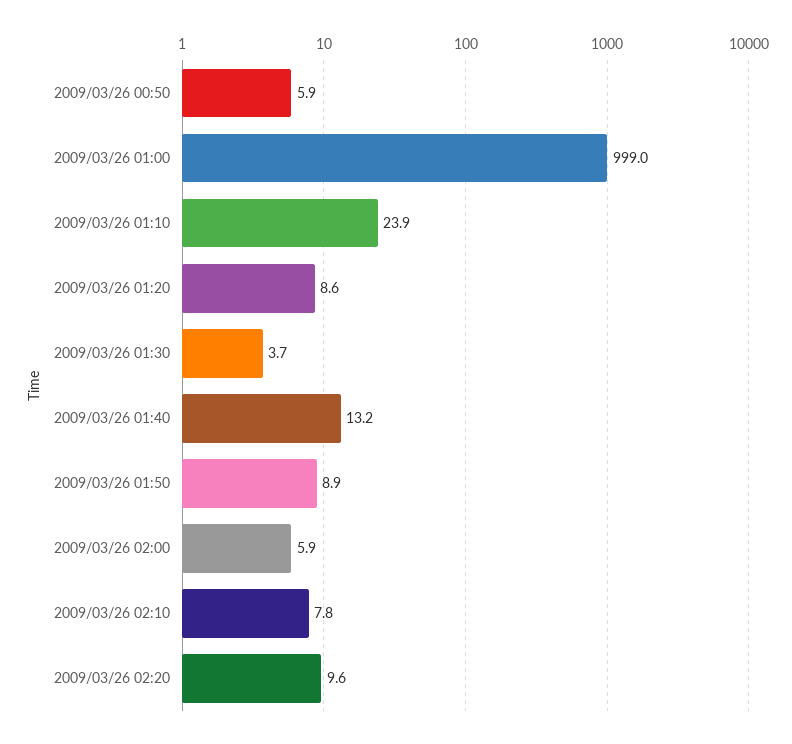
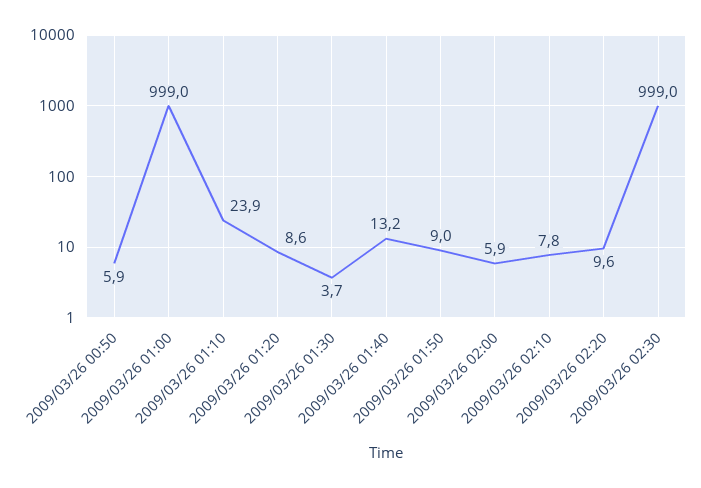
2009/03/26 01:50: 8.9 -> 9
2009/03/26 02:30: none -> 999

